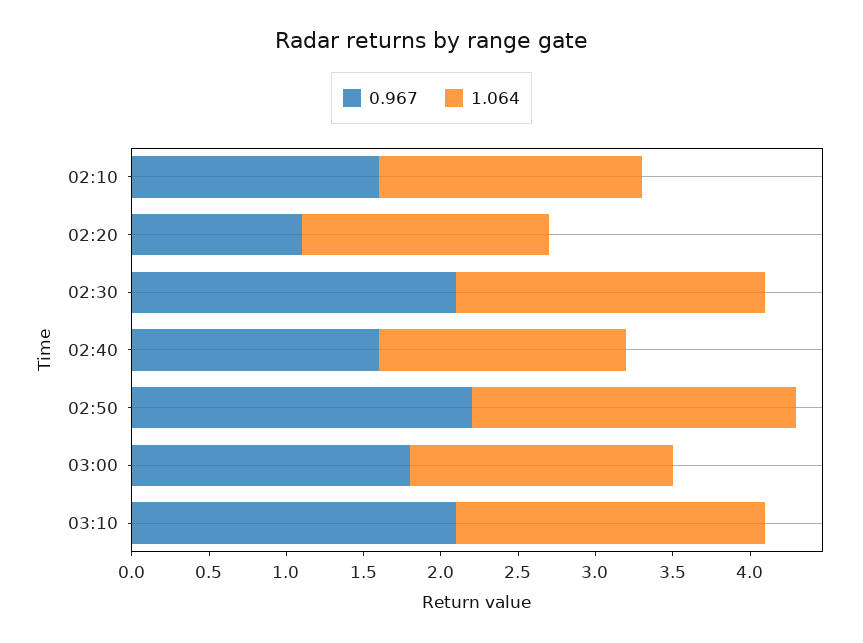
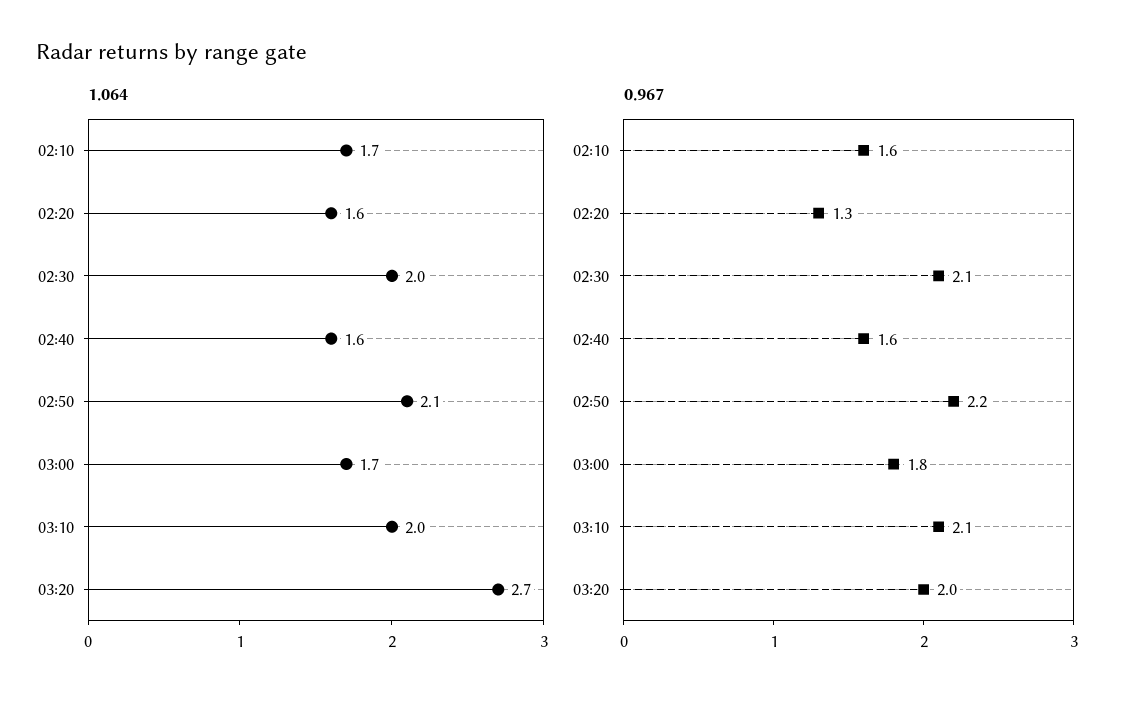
0.967, 02:20: 1.1 -> 1.3
1.064, 03:20: none -> 2.7
0.967, 03:20: none -> 2

